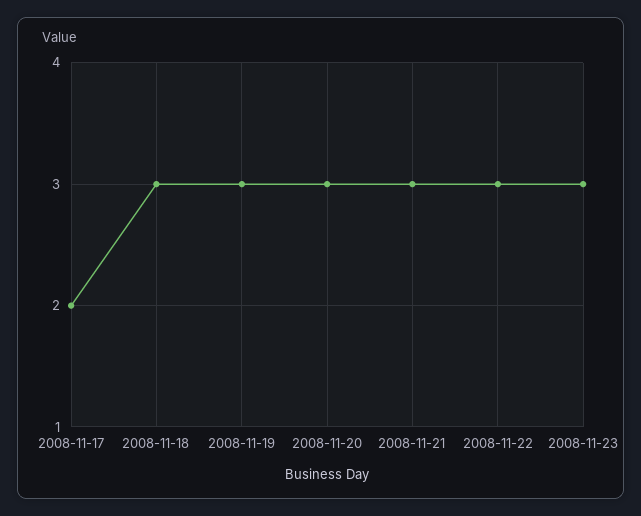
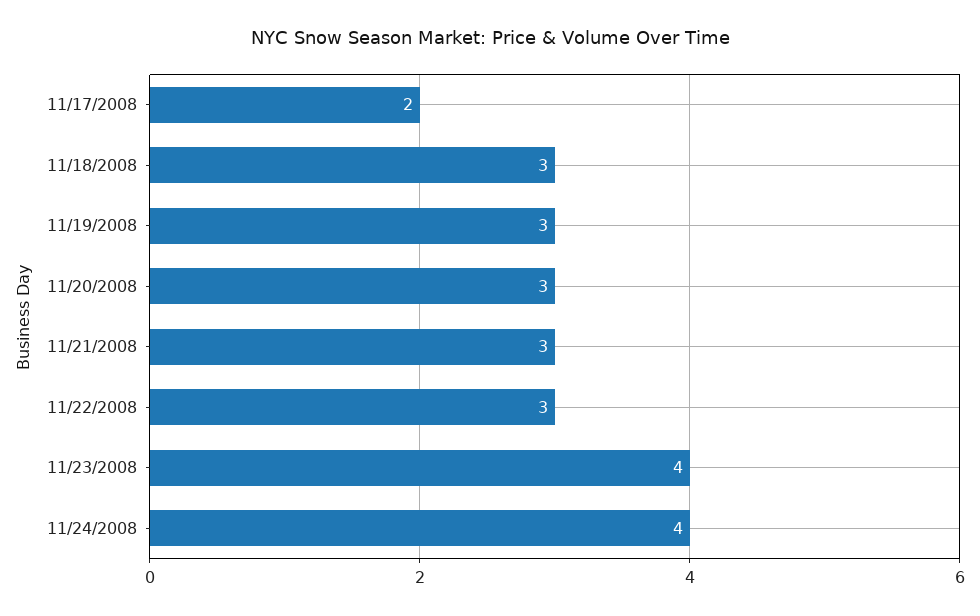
2008-11-23: 3 -> 4
11/24/2008: none -> 4

